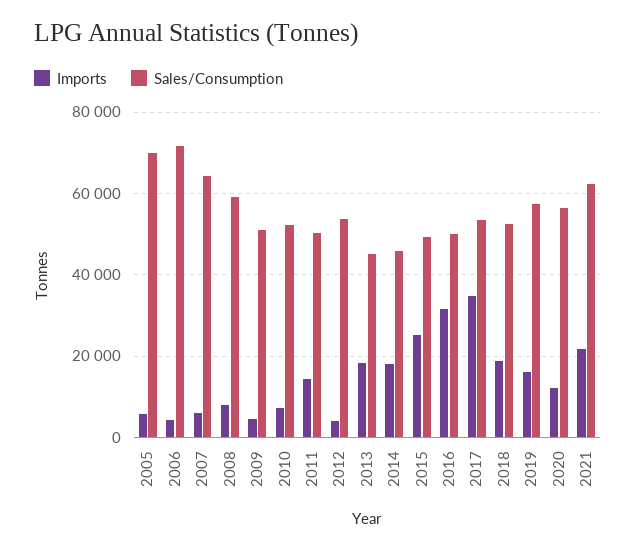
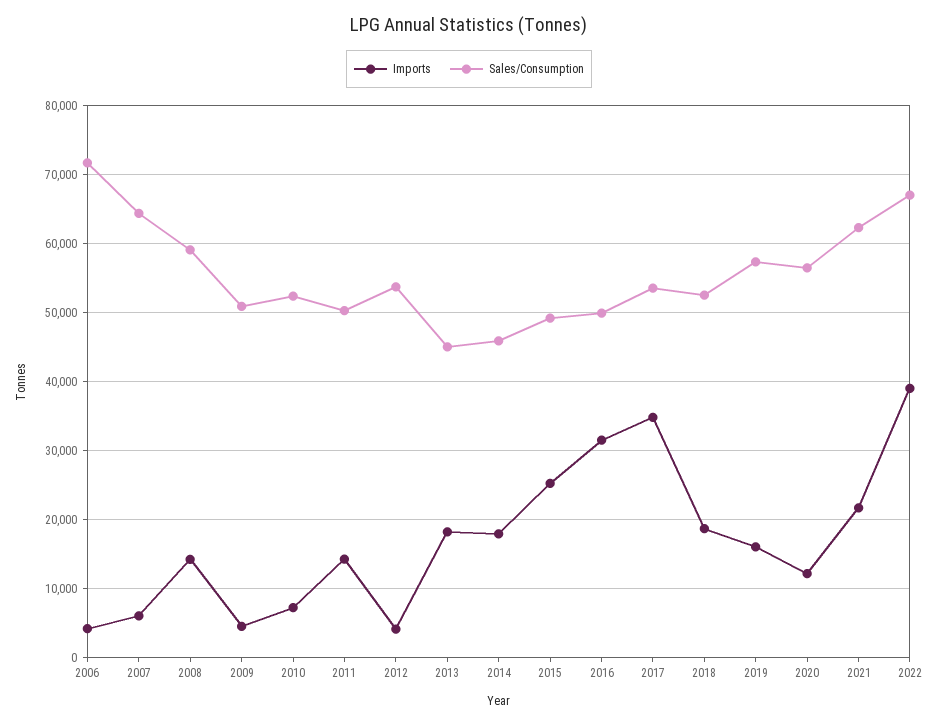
Imports, 2005: 6000 -> none
Sales/Consumption, 2005: 70000 -> none
Imports, 2008: 8000 -> 14000
Imports, 2022: none -> 39000
Sales/Consumption, 2022: none -> 67000

